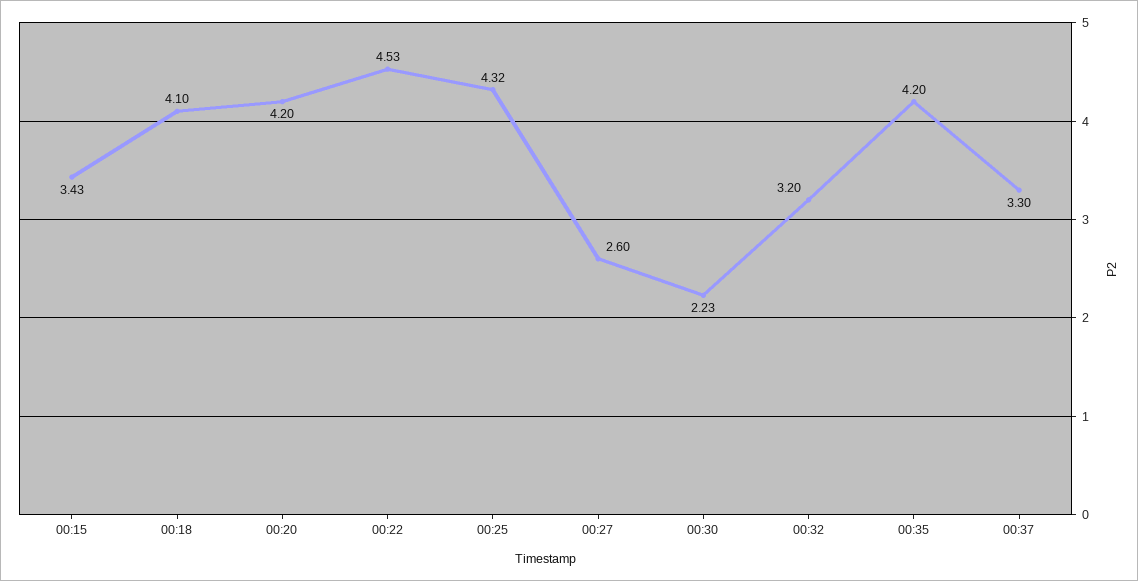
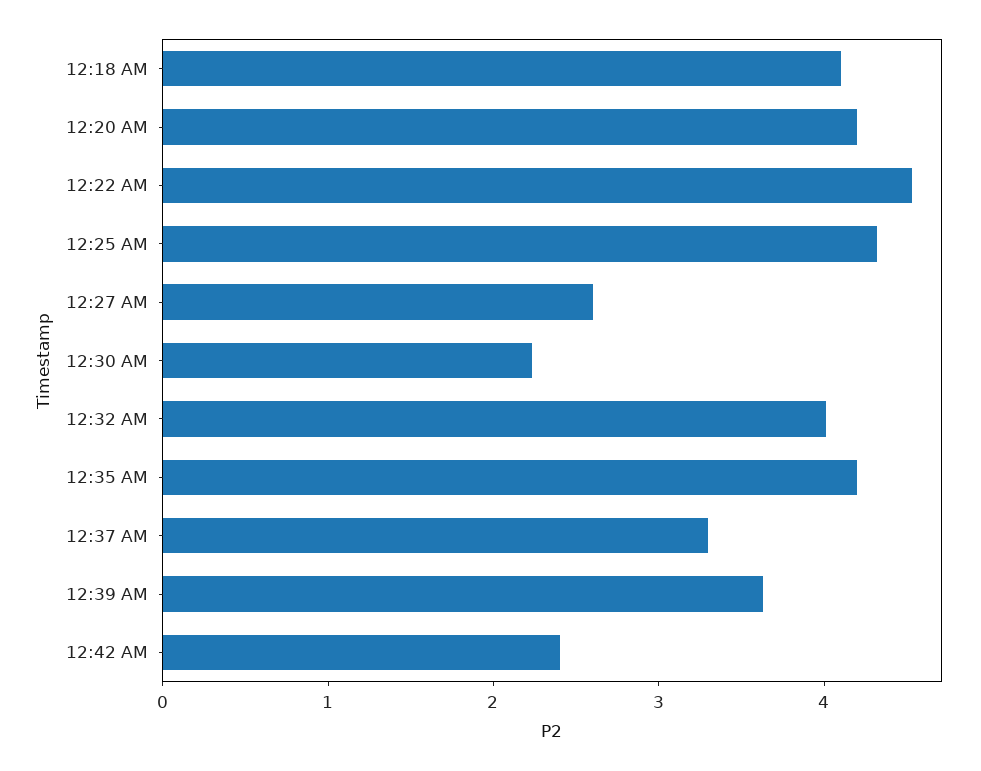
00:15: 3.43 -> none
00:32: 3.2 -> 4
12:39 AM: none -> 3.6
12:42 AM: none -> 2.4

